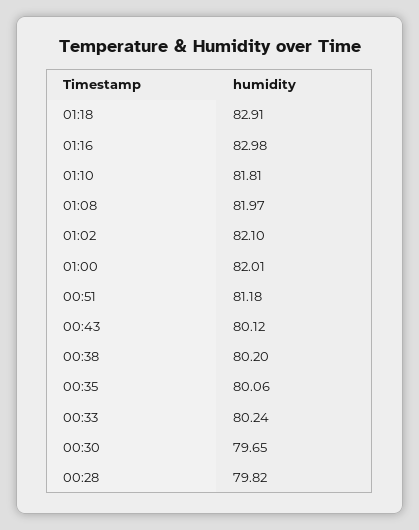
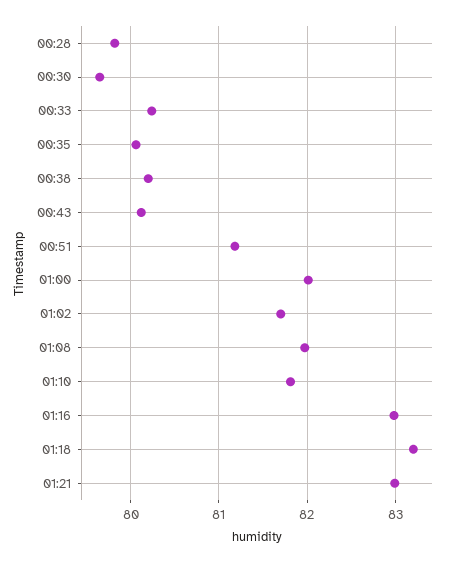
01:18: 82.91 -> 83.2
01:02: 82.1 -> 81.7
01:21: none -> 83

